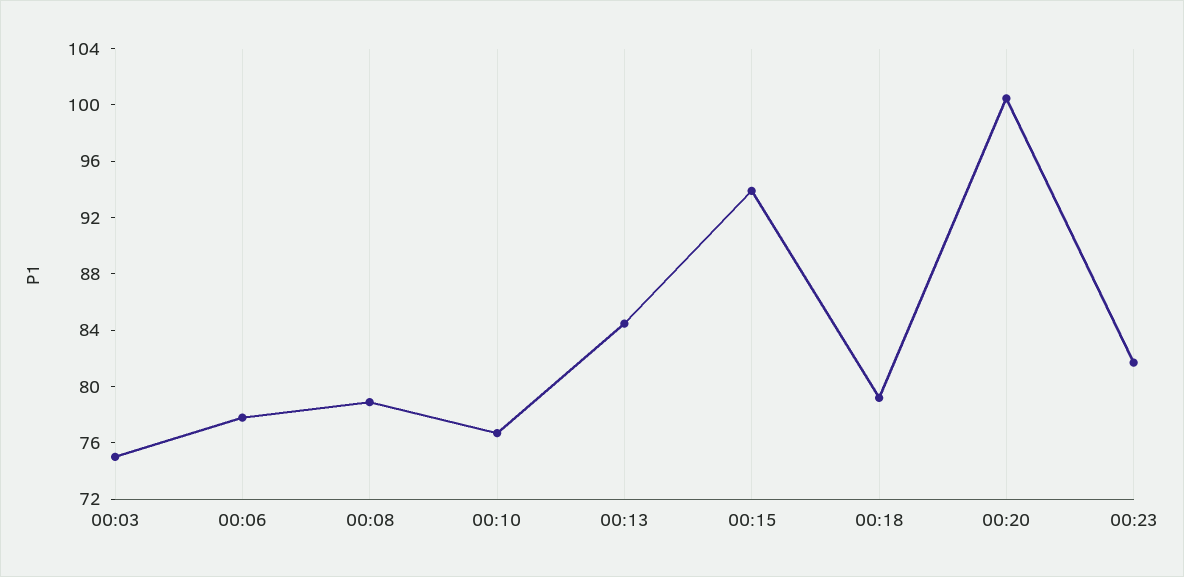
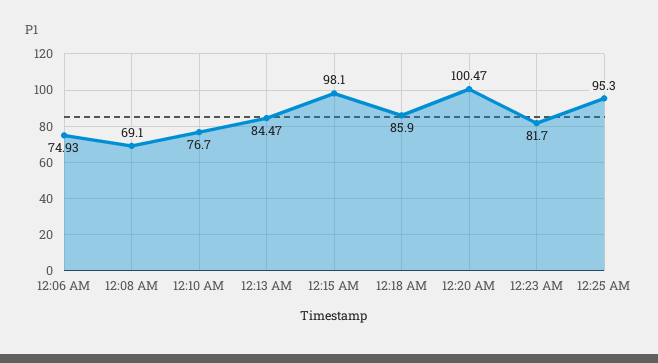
00:03: 75 -> none
00:06: 78 -> 74.93
00:08: 79 -> 69.1
00:15: 94 -> 98.1
00:18: 79 -> 85.9
12:25 AM: none -> 95.3

